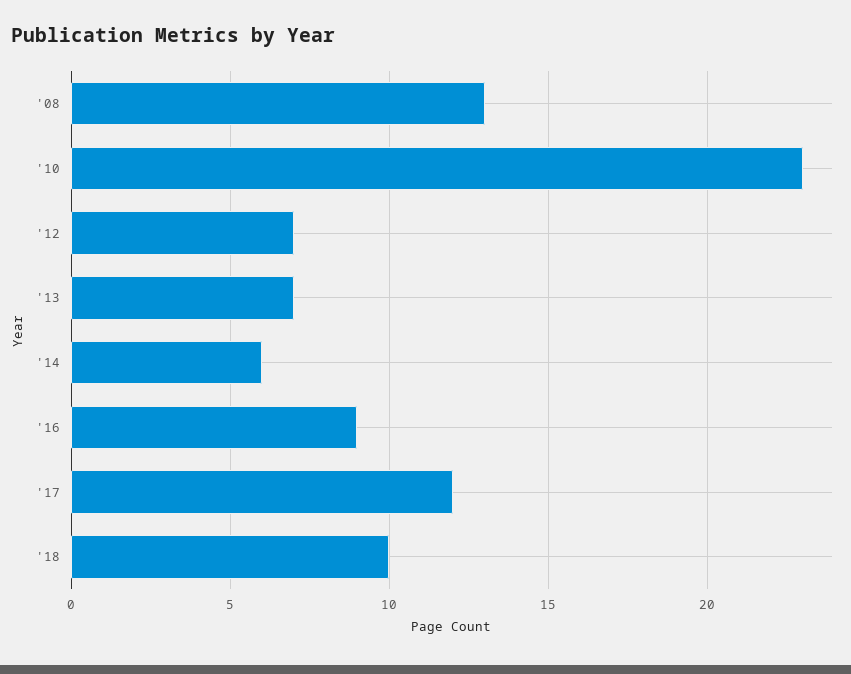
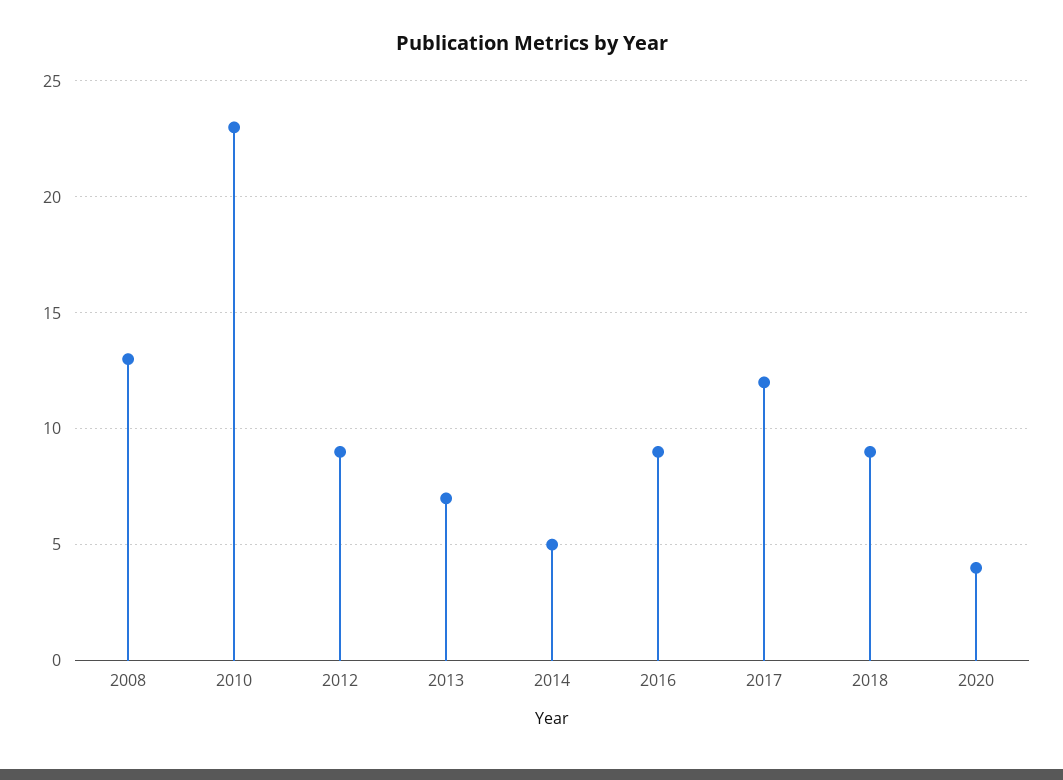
'12: 7 -> 9
'14: 6 -> 5
'18: 10 -> 9
2020: none -> 4

